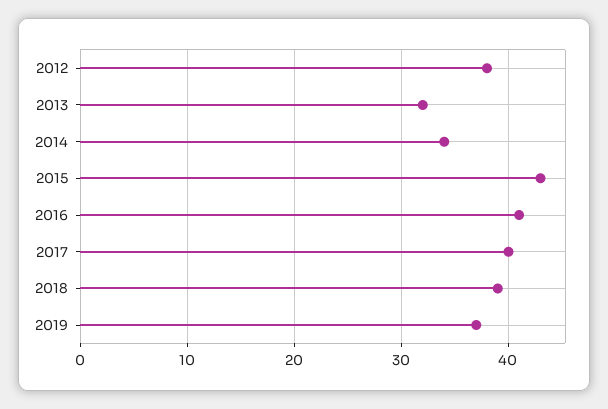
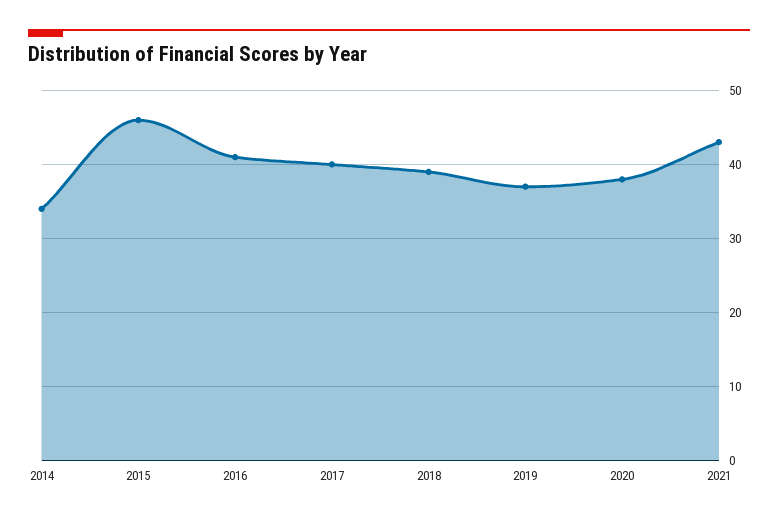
2012: 38 -> none
2013: 32 -> none
2015: 43 -> 46
2020: none -> 38
2021: none -> 43

